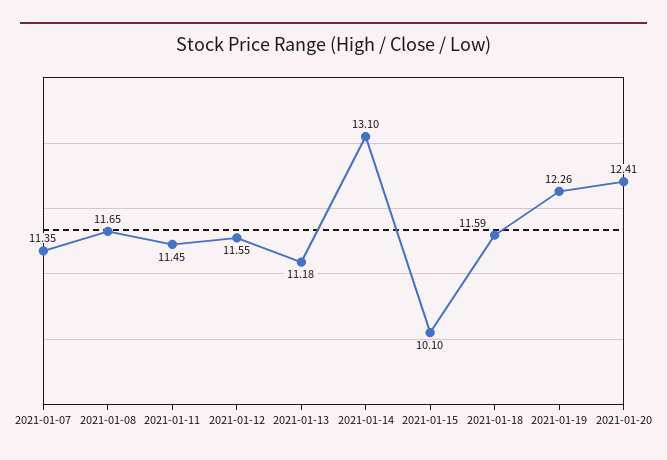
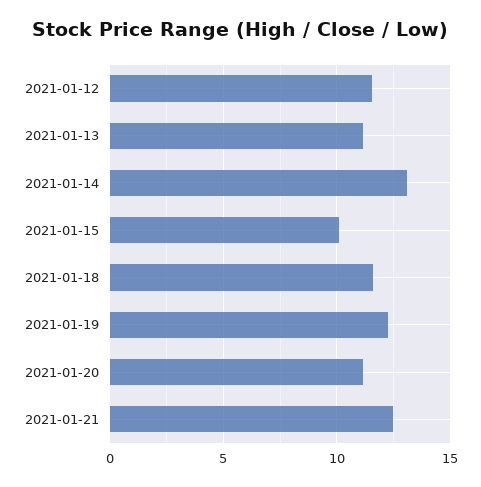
2021-01-07: 11.35 -> none
2021-01-08: 11.65 -> none
2021-01-11: 11.45 -> none
2021-01-20: 12.41 -> 11
2021-01-21: none -> 12.5

